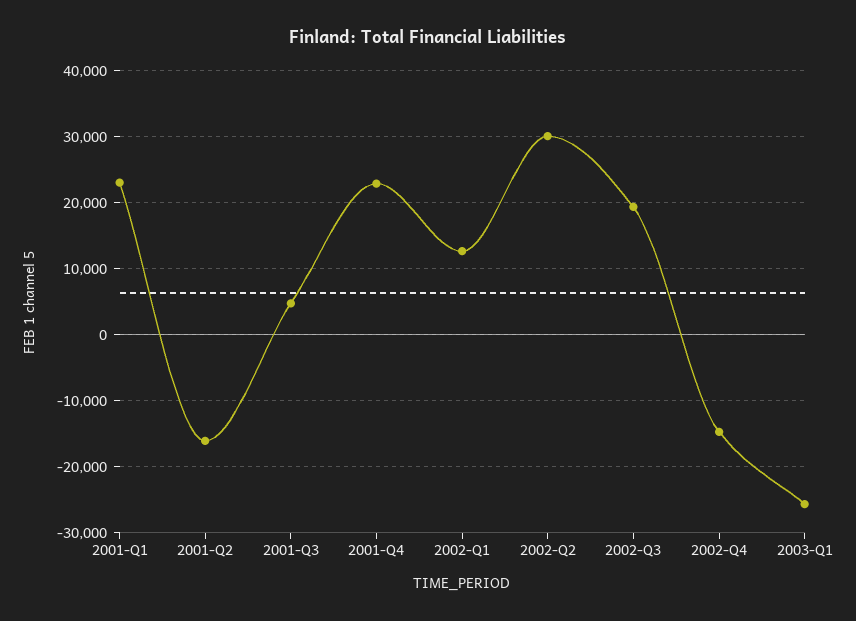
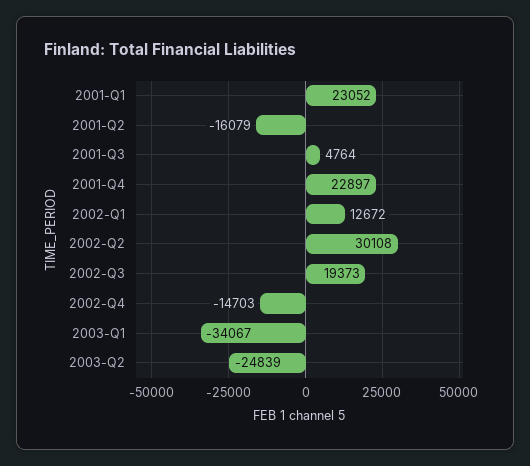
2003-Q1: -26000 -> -34067
2003-Q2: none -> -24839

